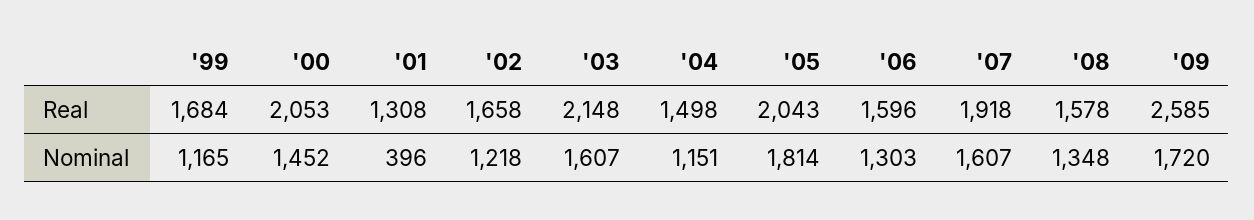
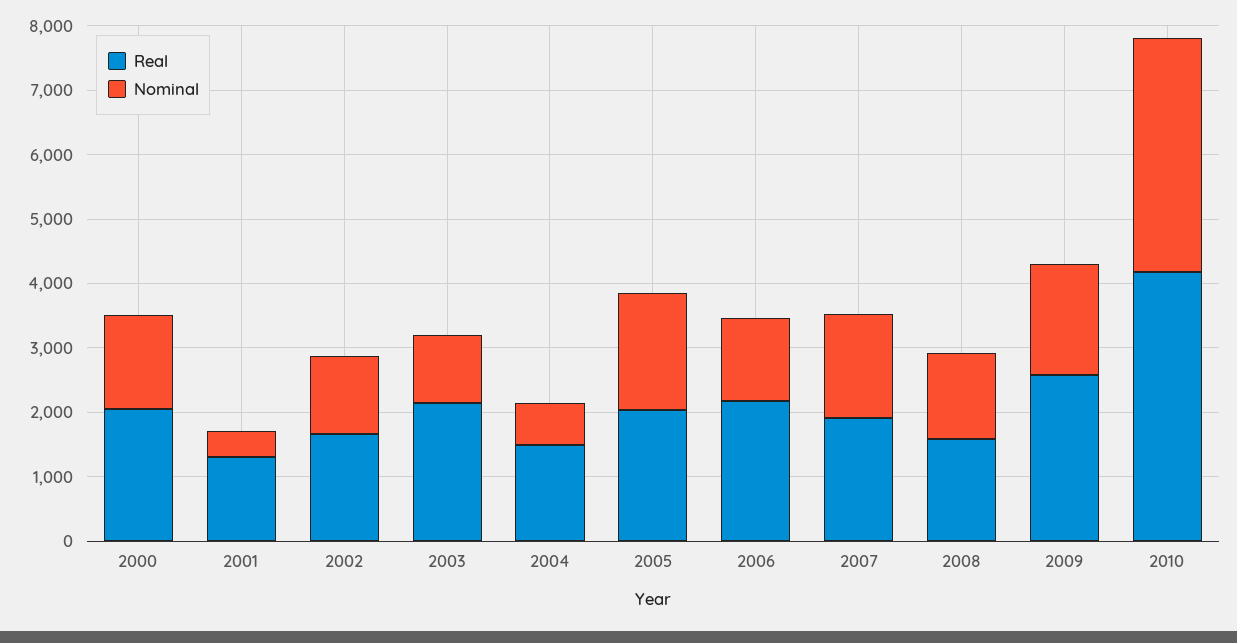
Real, '99: 1684 -> none
Real, '06: 1596 -> 2200
Nominal, '99: 1165 -> none
Nominal, '03: 1607 -> 1000
Nominal, '04: 1151 -> 600
Real, 2010: none -> 4200
Nominal, 2010: none -> 3600

